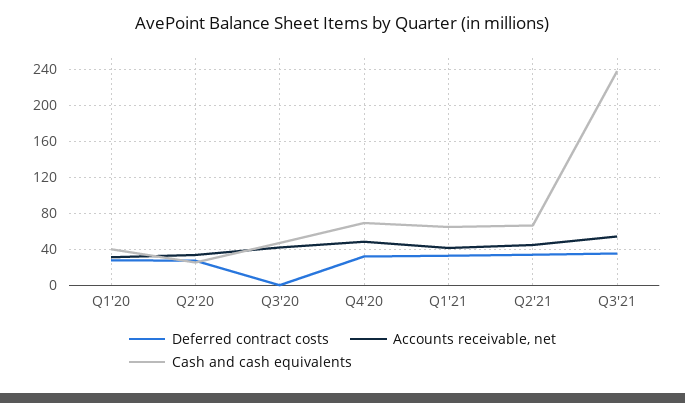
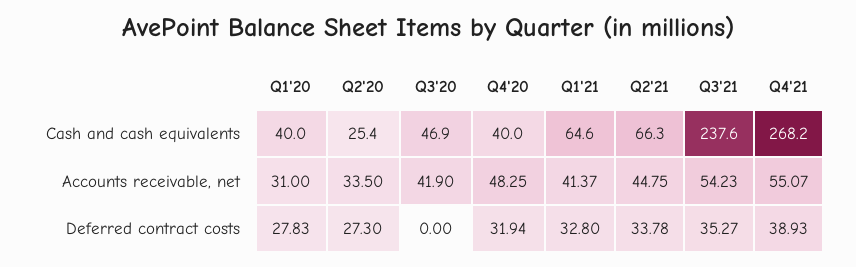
Cash and cash equivalents, Q4'20: 70 -> 40
Cash and cash equivalents, Q4'21: none -> 268.2
Accounts receivable, net, Q4'21: none -> 55.07
Deferred contract costs, Q4'21: none -> 38.93

